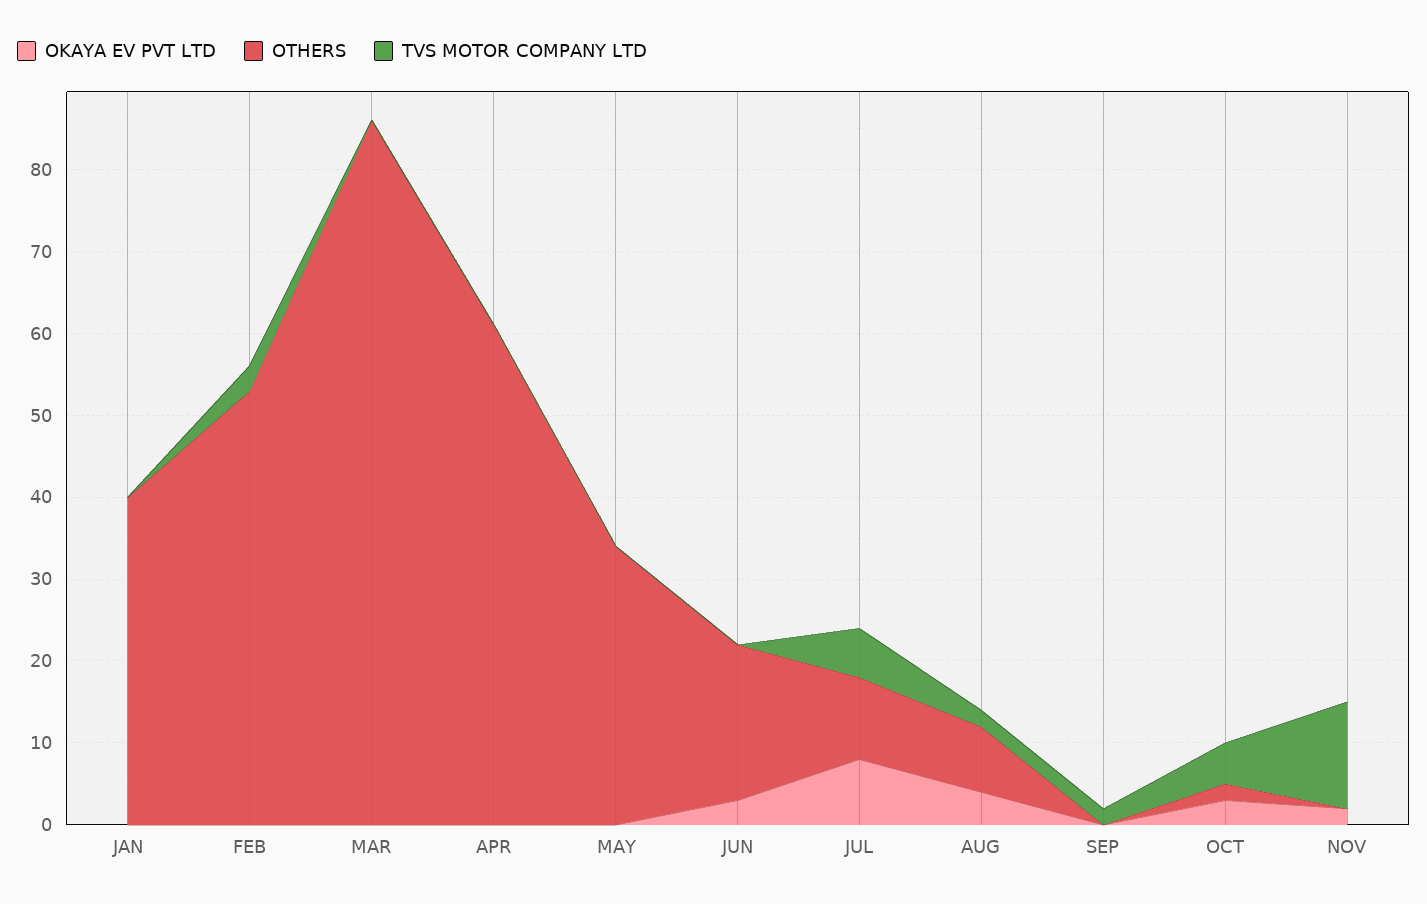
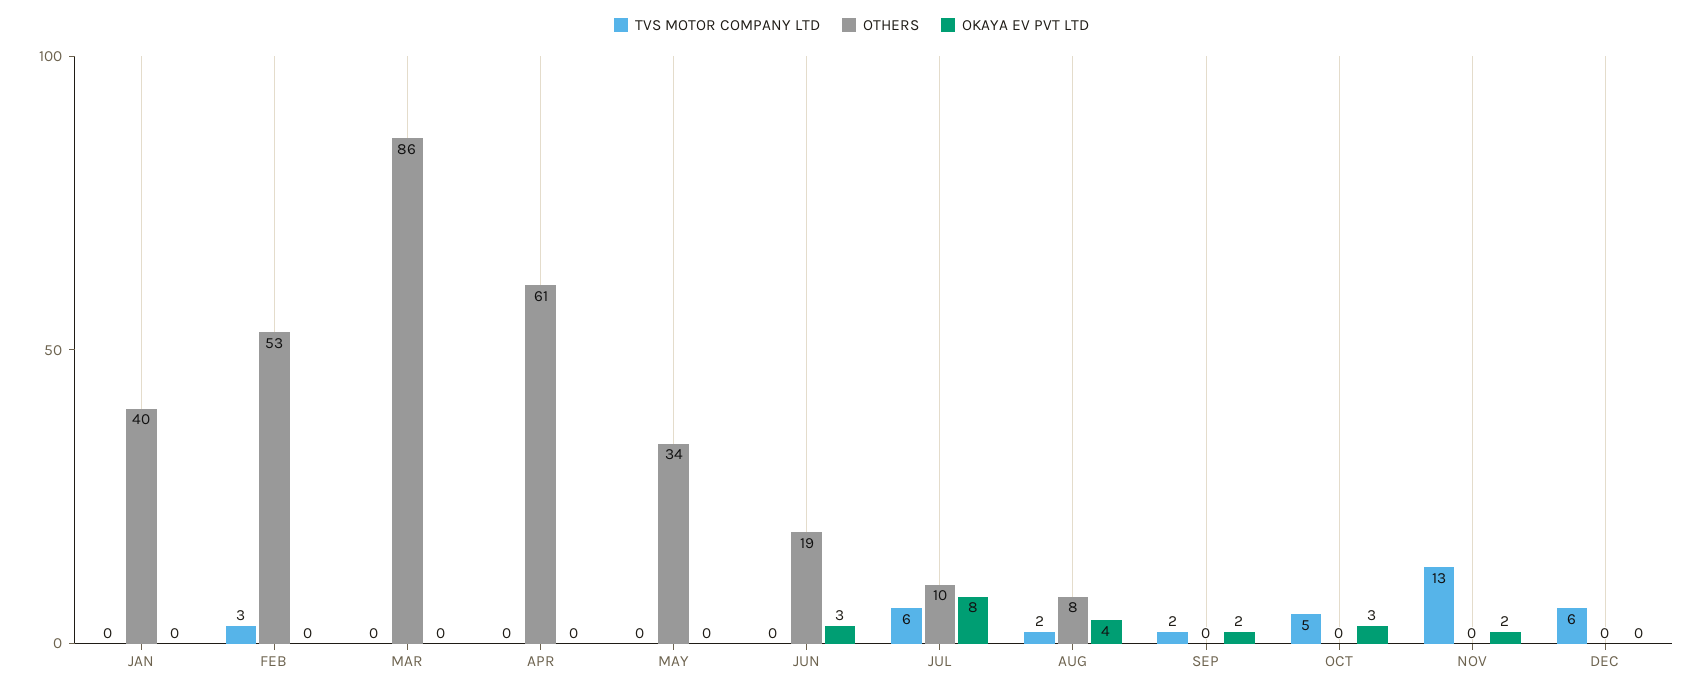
OKAYA EV PVT LTD, SEP: 0 -> 2
OTHERS, OCT: 2 -> 0
TVS MOTOR COMPANY LTD, DEC: none -> 6
OTHERS, DEC: none -> 0
OKAYA EV PVT LTD, DEC: none -> 0

